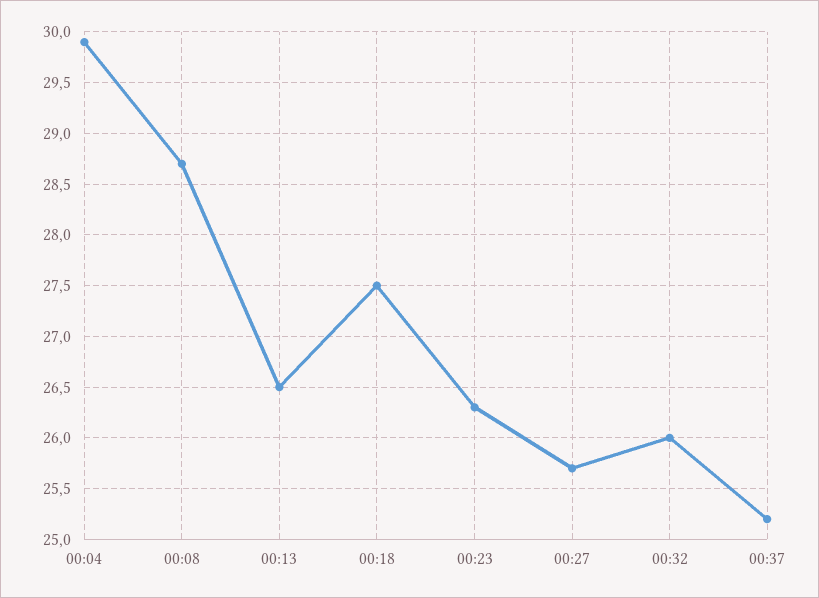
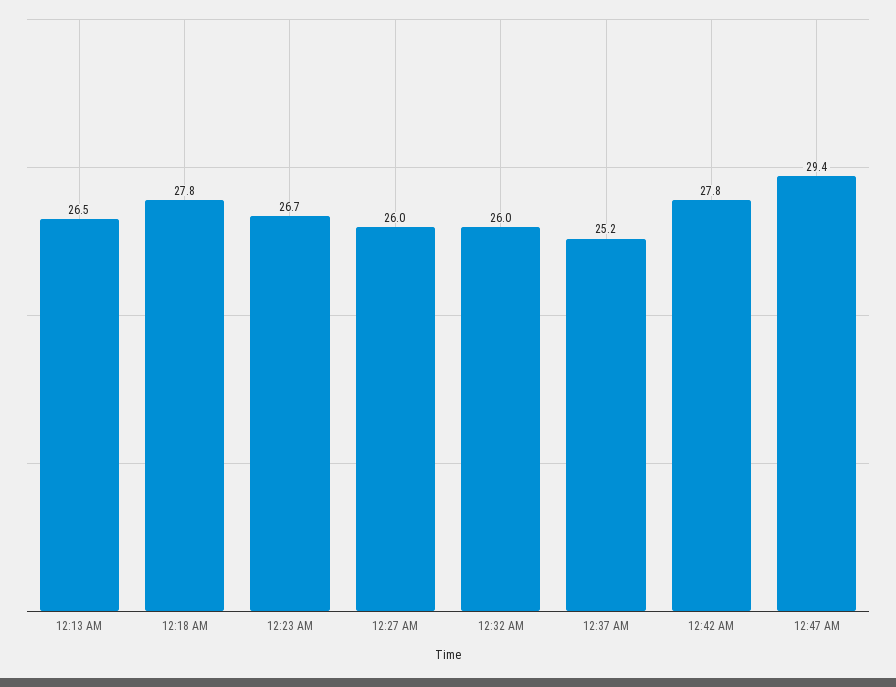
00:04: 29.9 -> none
00:08: 28.7 -> none
00:18: 27.5 -> 27.8
00:23: 26.3 -> 26.7
00:27: 25.7 -> 26
12:42 AM: none -> 27.8
12:47 AM: none -> 29.4

